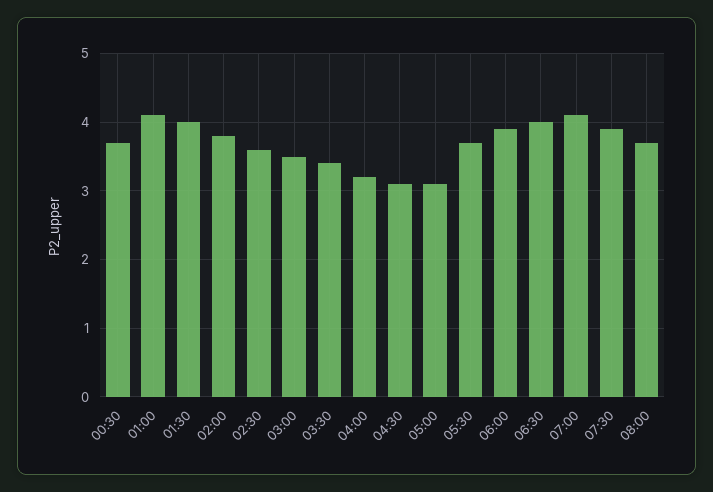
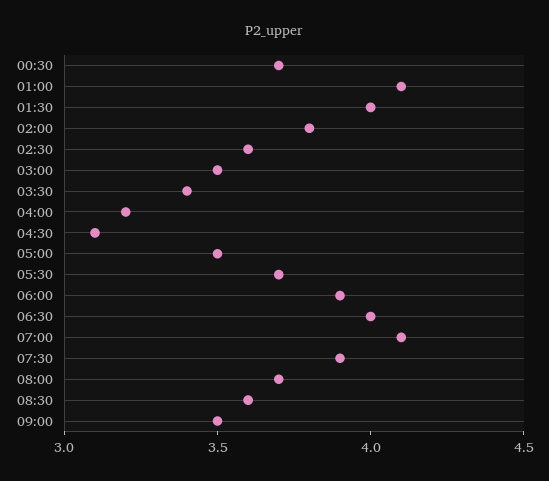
05:00: 3.1 -> 3.5
08:30: none -> 3.6
09:00: none -> 3.5

